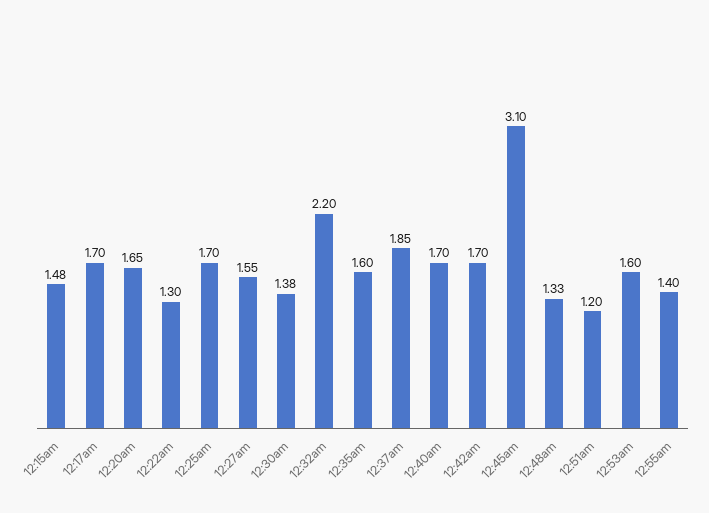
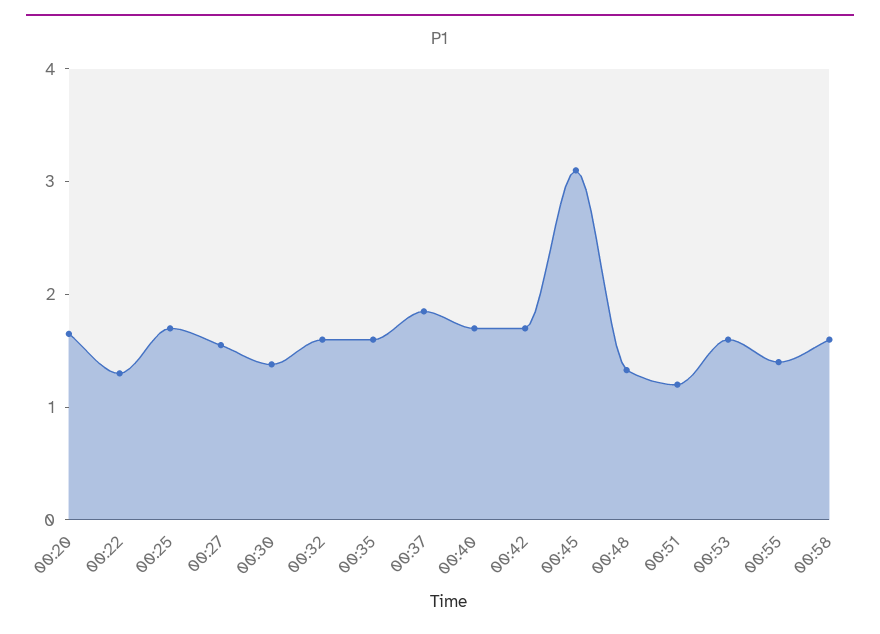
12:15am: 1.48 -> none
12:17am: 1.7 -> none
12:32am: 2.2 -> 1.6
00:58: none -> 1.6

